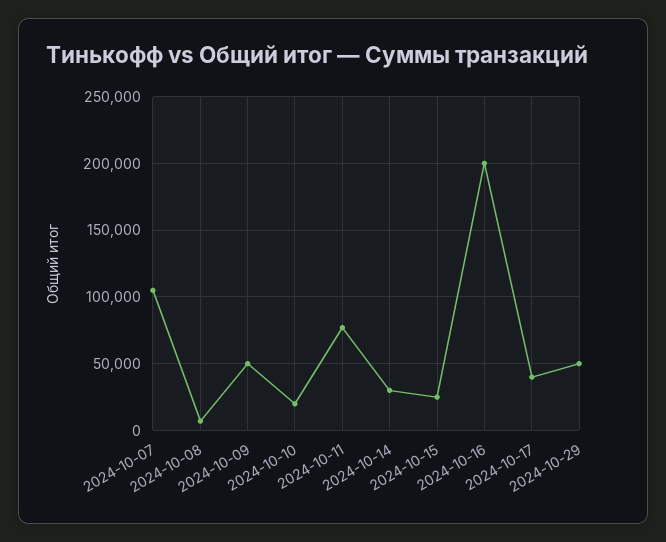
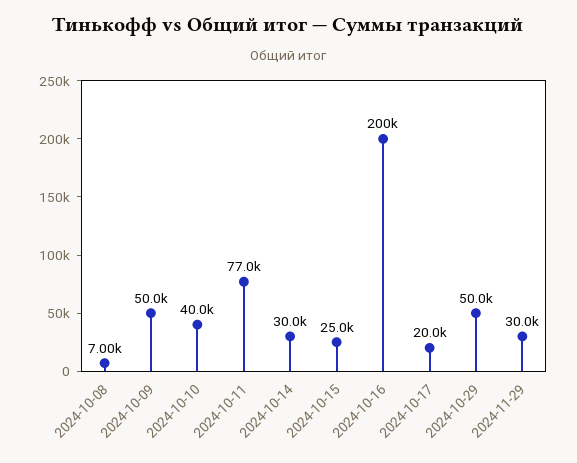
2024-10-07: 105000 -> none
2024-10-10: 20000 -> 40000
2024-10-17: 40000 -> 20000
2024-11-29: none -> 30000

